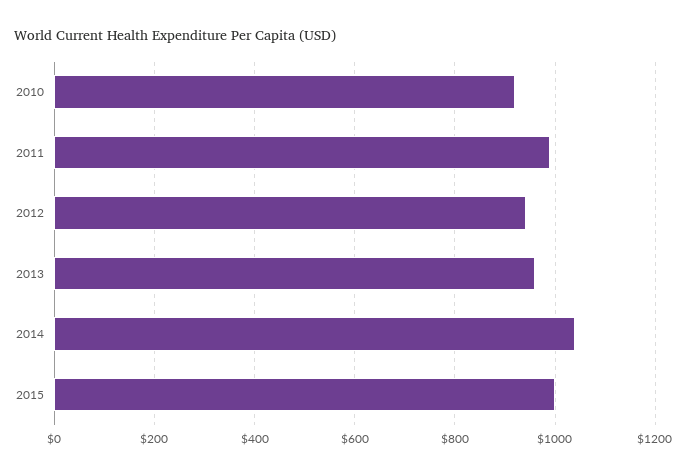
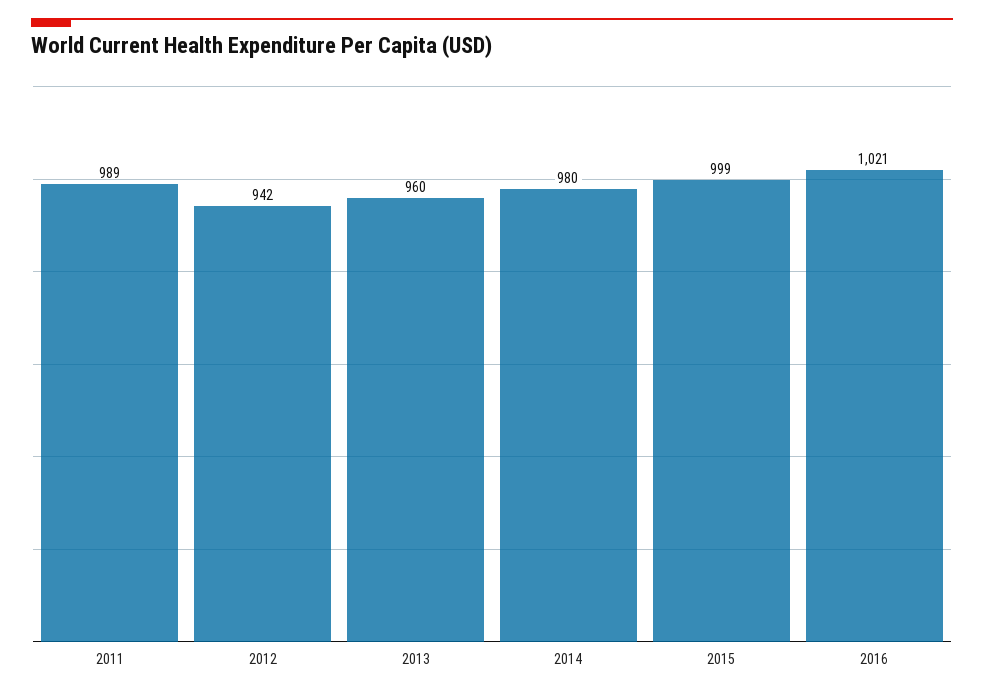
2010: 920 -> none
2014: 1040 -> 980
2016: none -> 1021

